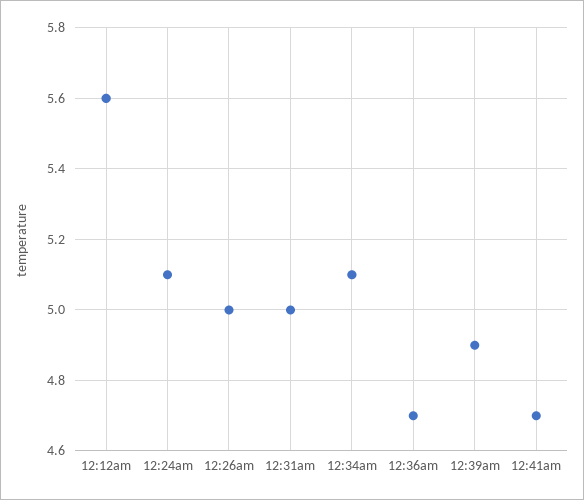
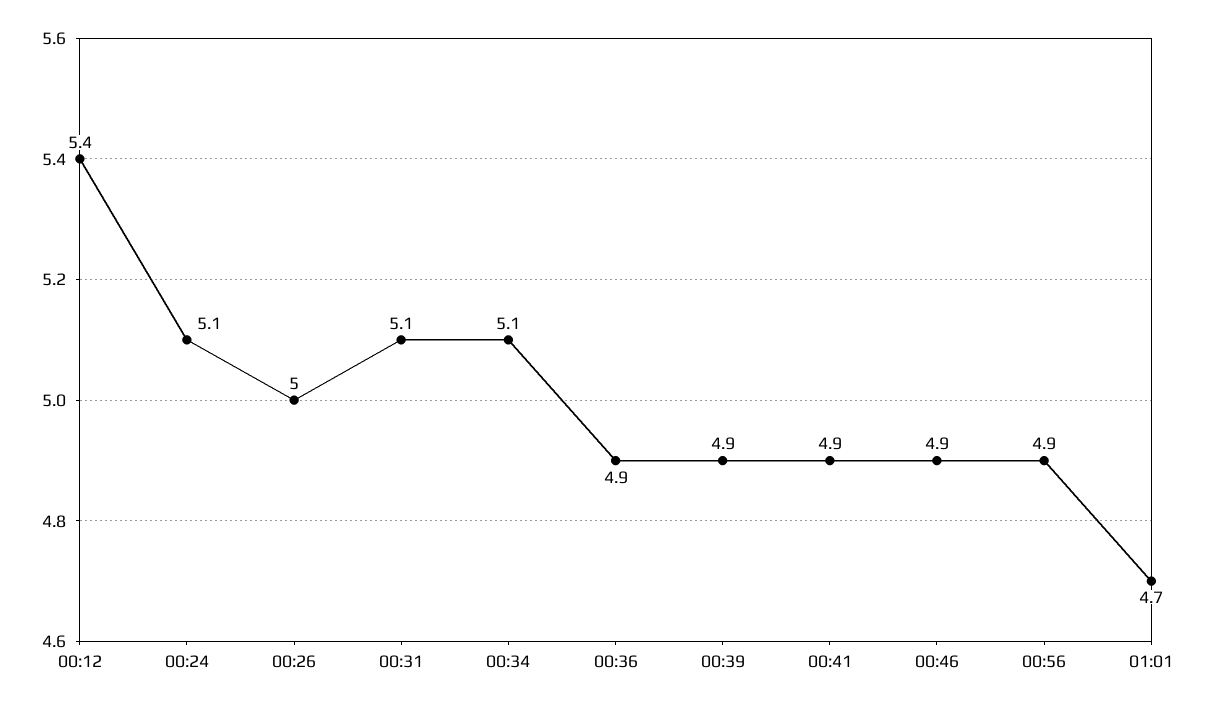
12:12am: 5.6 -> 5.4
12:31am: 5 -> 5.1
12:36am: 4.7 -> 4.9
12:41am: 4.7 -> 4.9
00:46: none -> 4.9
00:56: none -> 4.9
01:01: none -> 4.7

